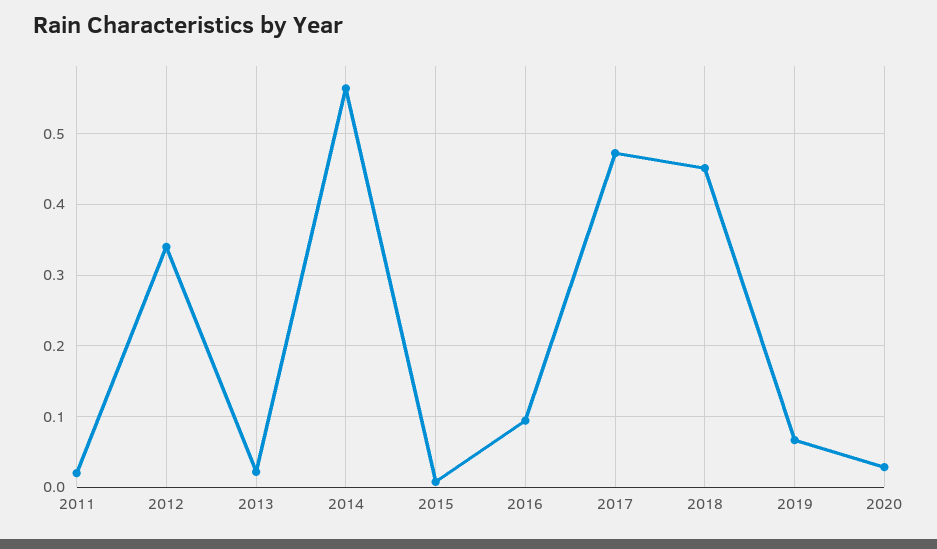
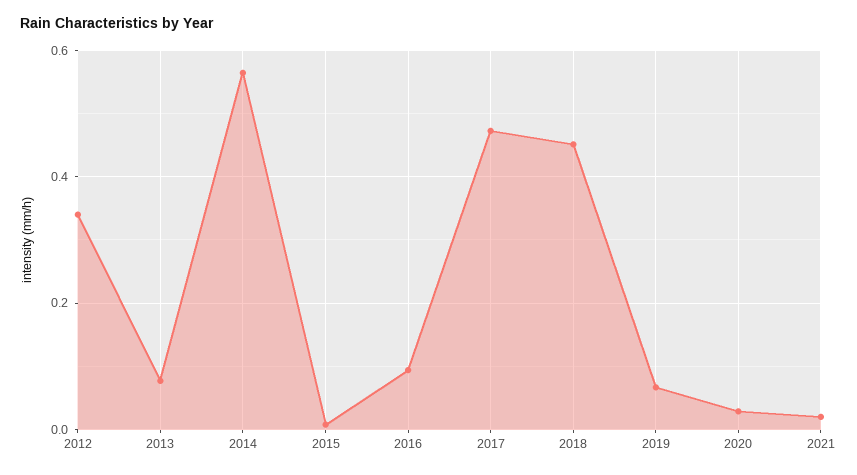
2011: 0.02 -> none
2013: 0.02 -> 0.08
2021: none -> 0.02

